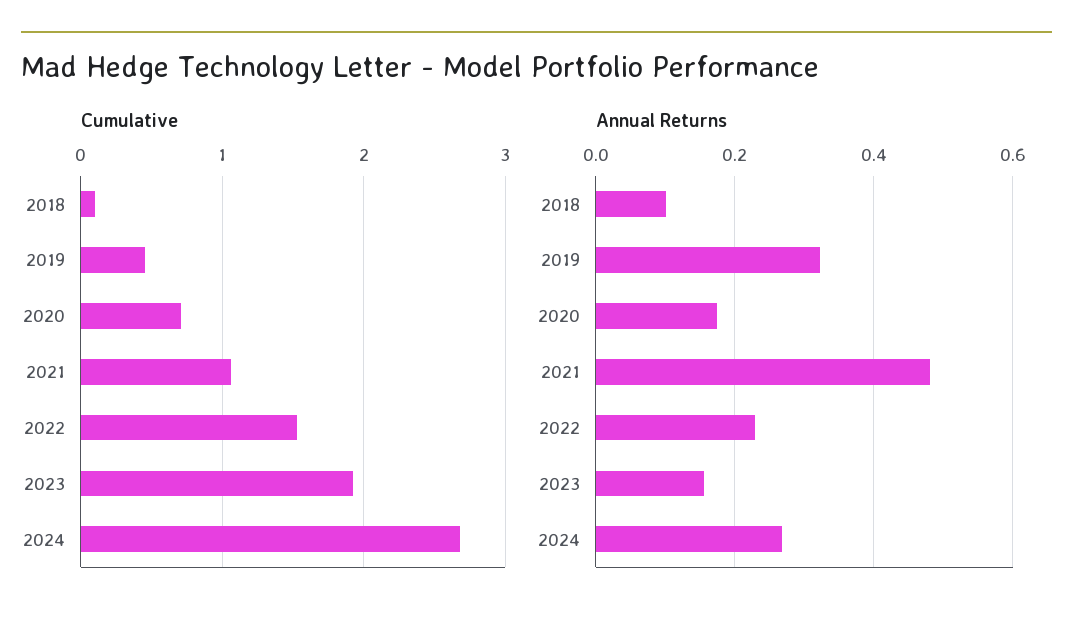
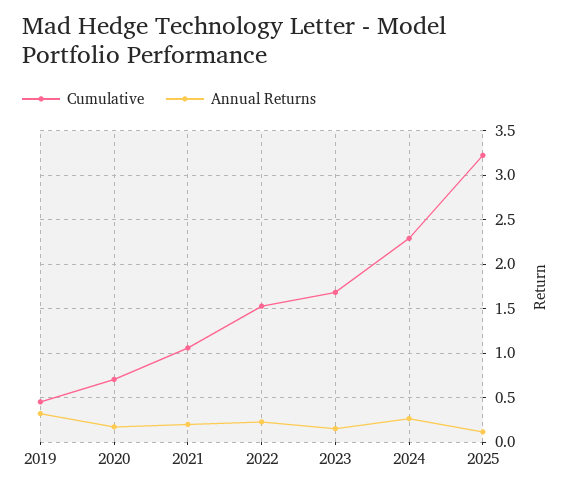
Cumulative, 2018: 0.1 -> none
Cumulative, 2023: 1.9 -> 1.7
Cumulative, 2024: 2.7 -> 2.3
Annual Returns, 2018: 0.1 -> none
Annual Returns, 2021: 0.48 -> 0.2
Cumulative, 2025: none -> 3.2
Annual Returns, 2025: none -> 0.1

